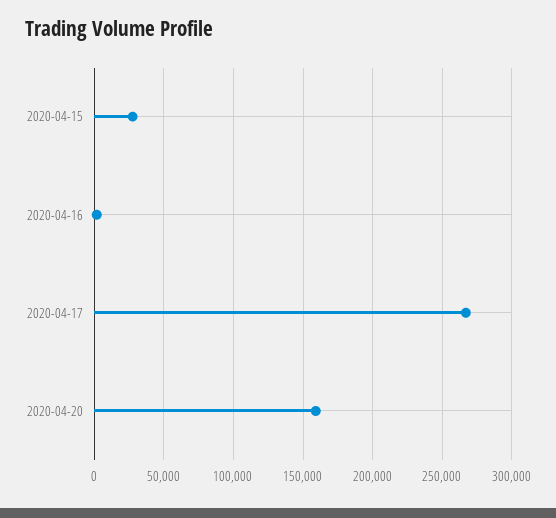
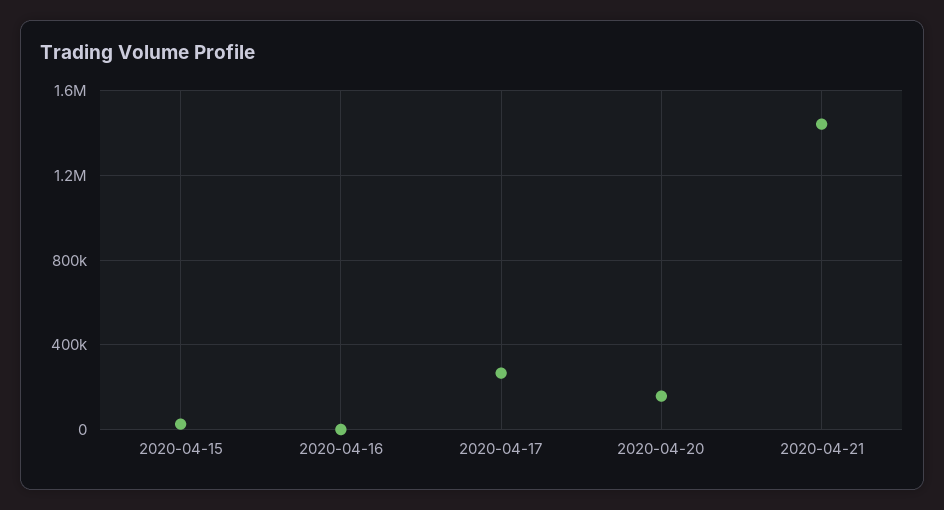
2020-04-21: none -> 1450000

